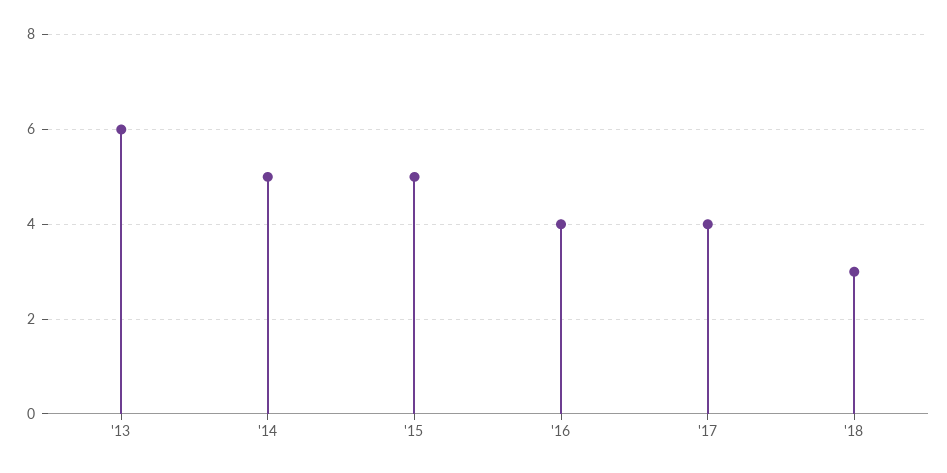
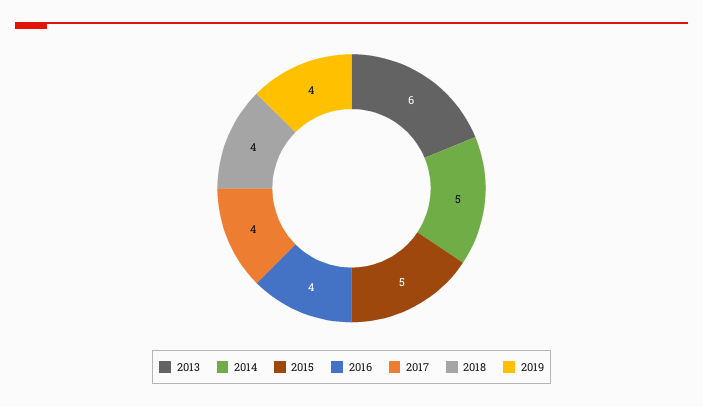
'18: 3 -> 4
2019: none -> 4

